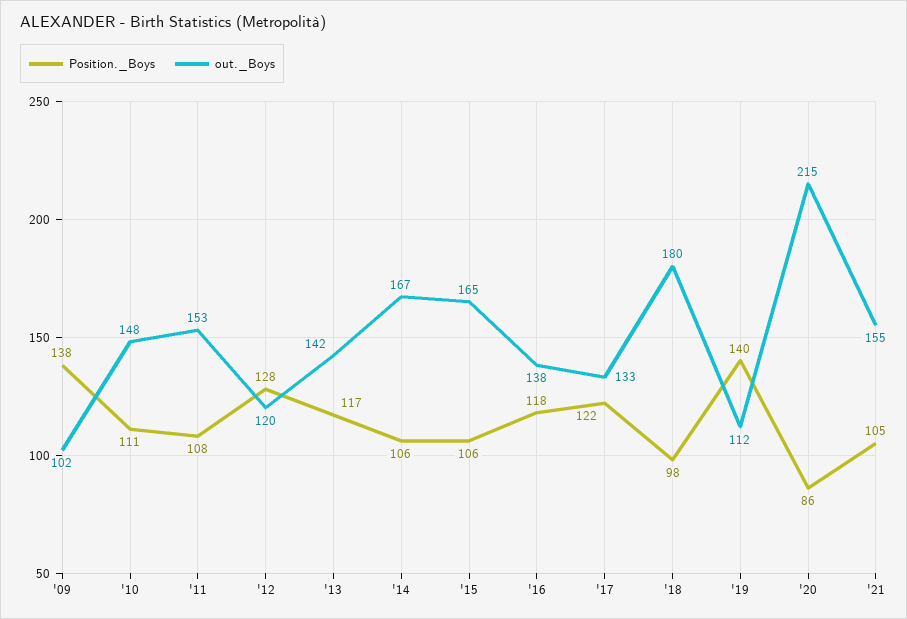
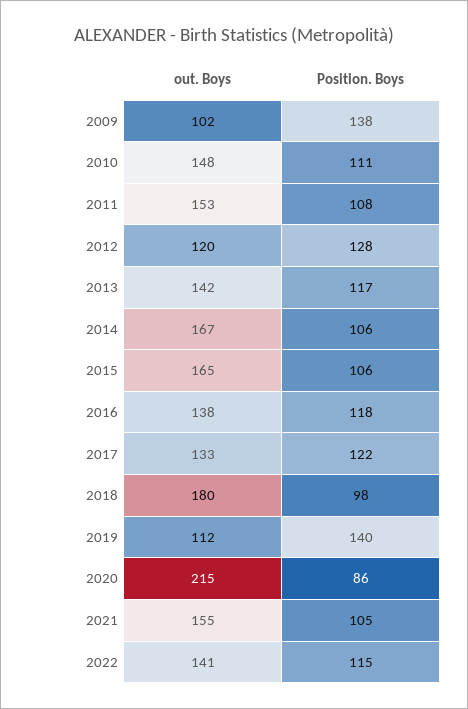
out._Boys, 2022: none -> 141
Position._Boys, 2022: none -> 115

